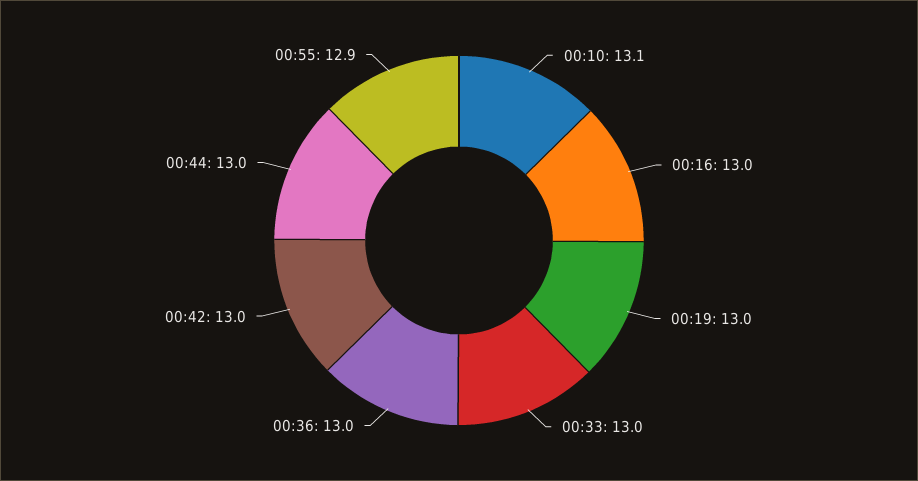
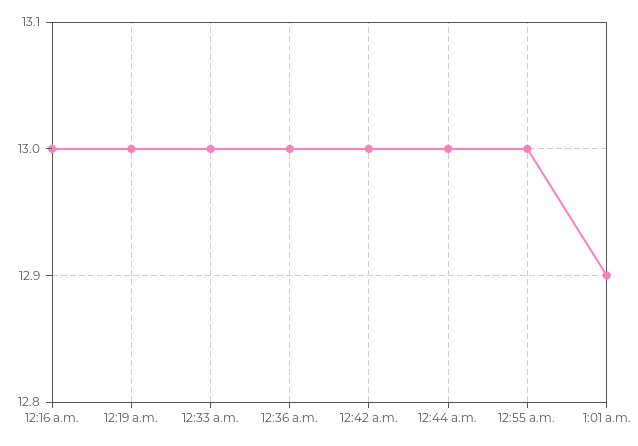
00:10: 13.1 -> none
00:55: 12.9 -> 13
1:01 a.m.: none -> 12.9

